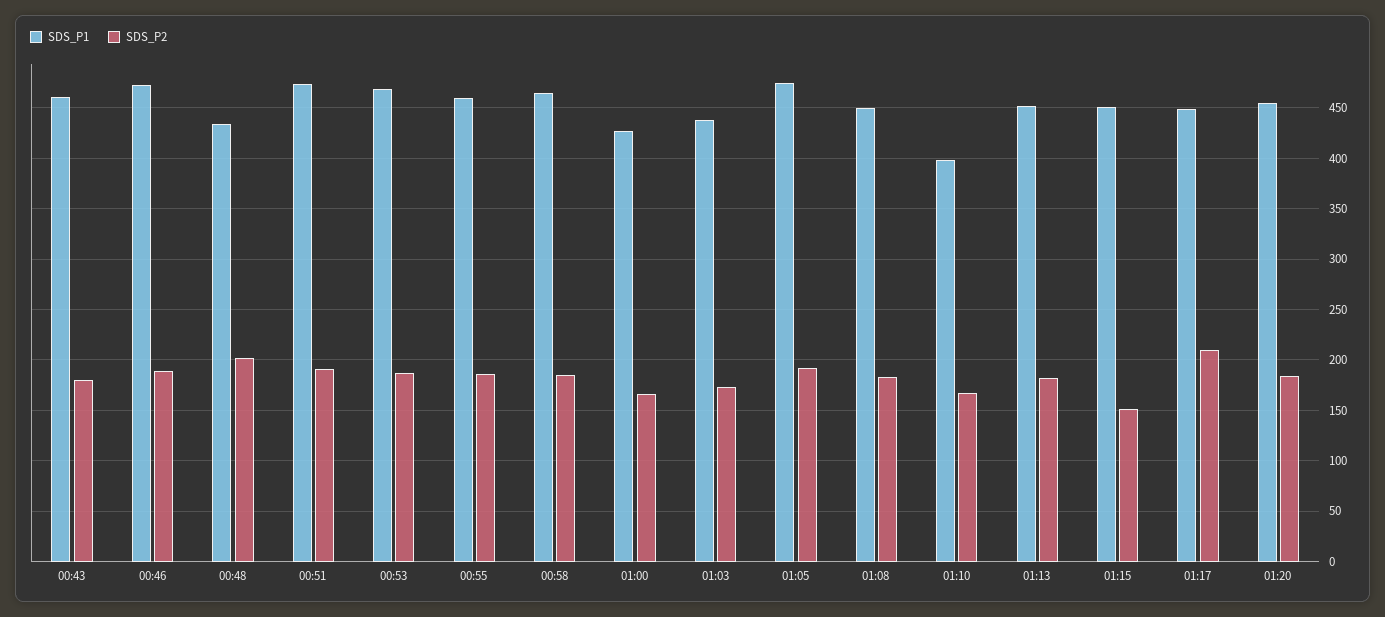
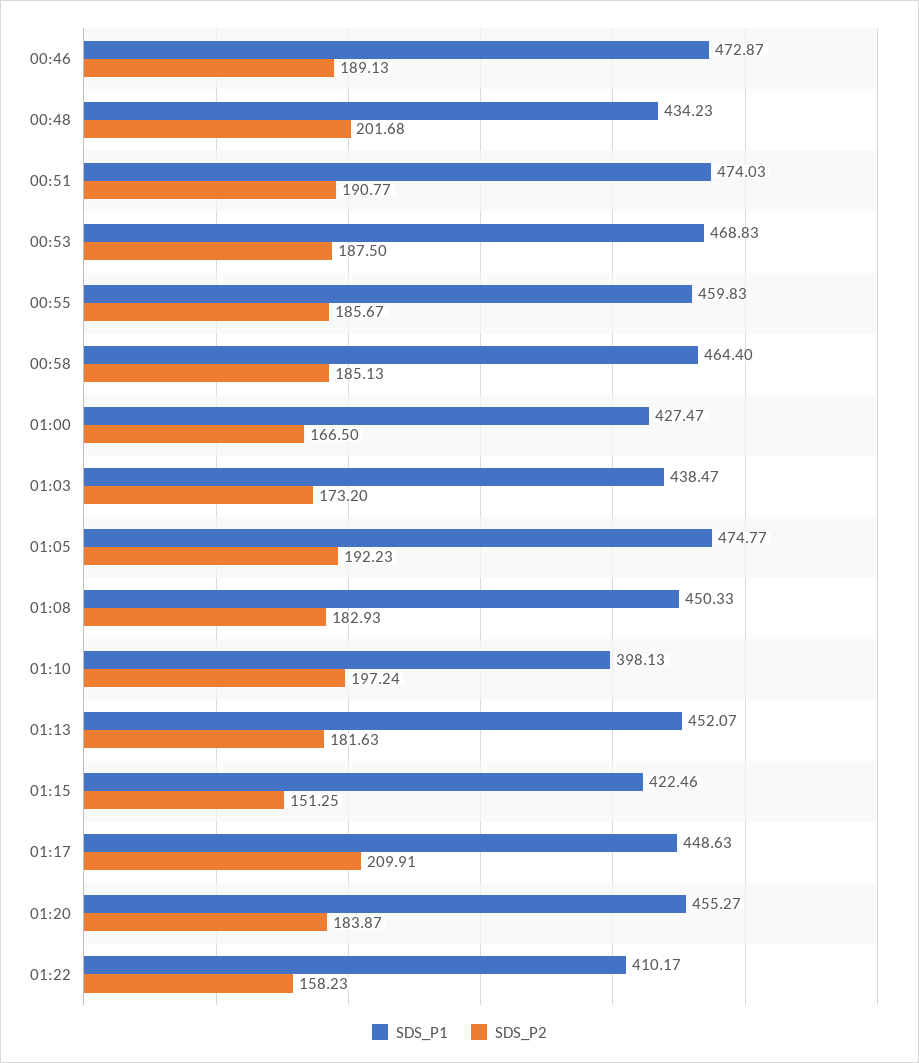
SDS_P1, 00:43: 460 -> none
SDS_P2, 00:43: 180 -> none
SDS_P2, 01:10: 170 -> 197.24
SDS_P1, 01:15: 450 -> 422.46
SDS_P1, 01:22: none -> 410.17
SDS_P2, 01:22: none -> 158.23

